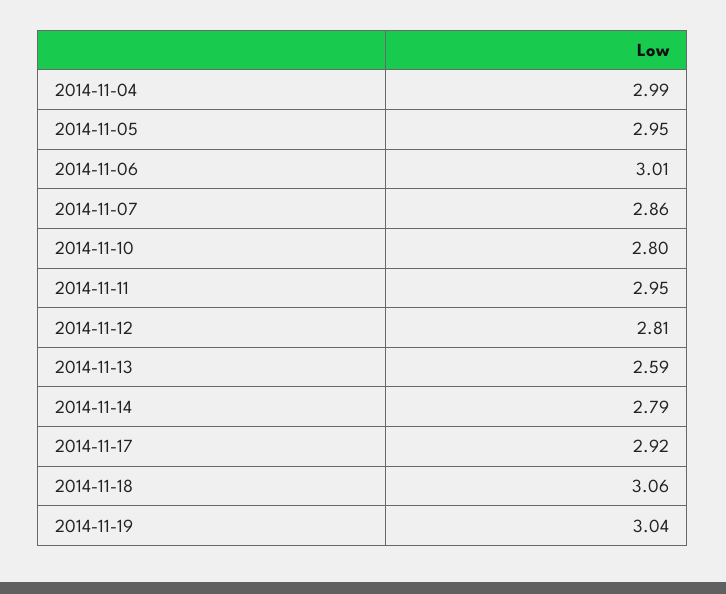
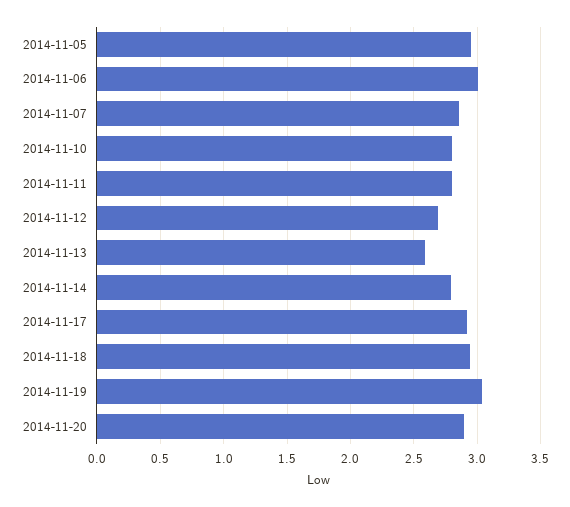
2014-11-04: 2.99 -> none
2014-11-11: 2.95 -> 2.8
2014-11-12: 2.81 -> 2.7
2014-11-18: 3.06 -> 2.95
2014-11-20: none -> 2.9

